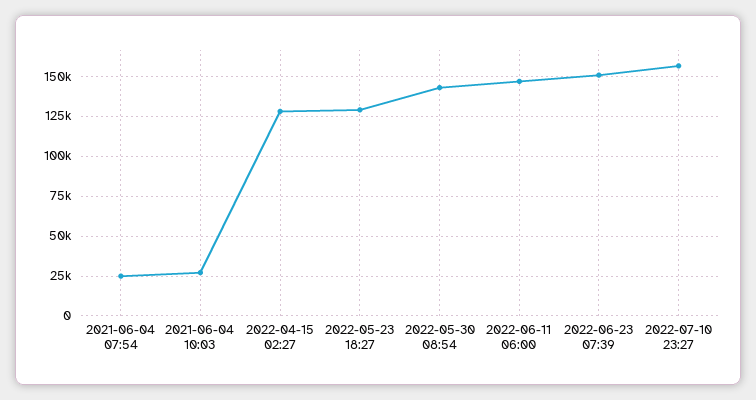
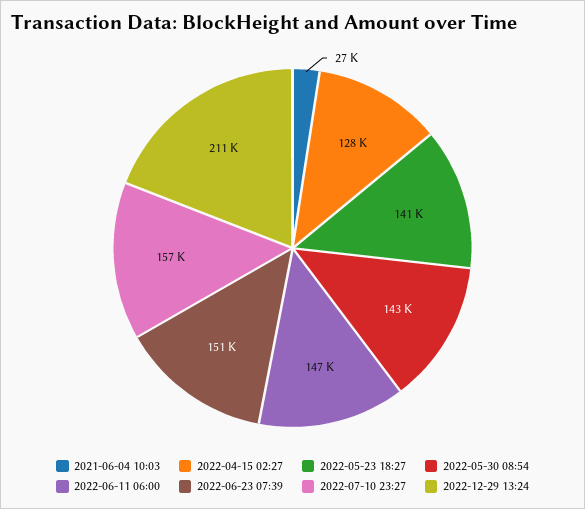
2021-06-04 07:54: 25000 -> none
2022-05-23 18:27: 130000 -> 141000
2022-12-29 13:24: none -> 211000

